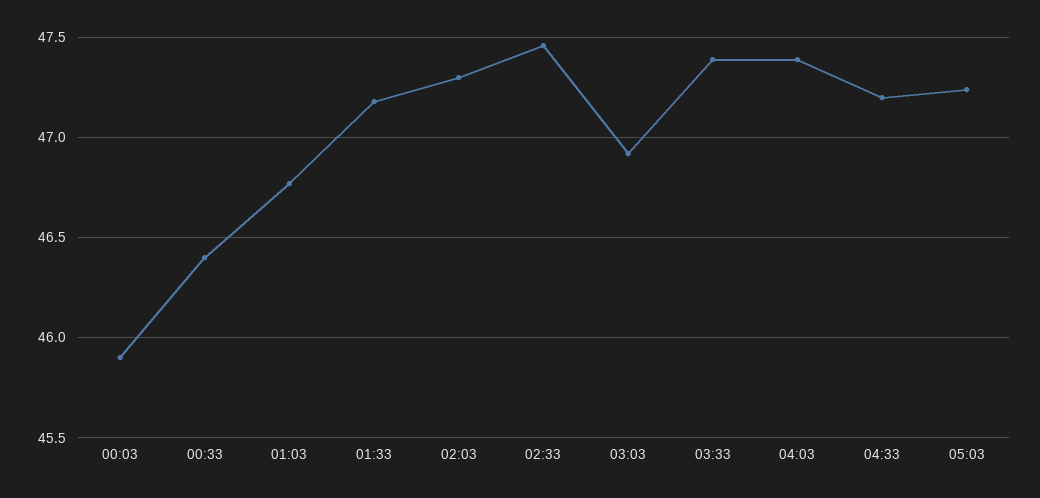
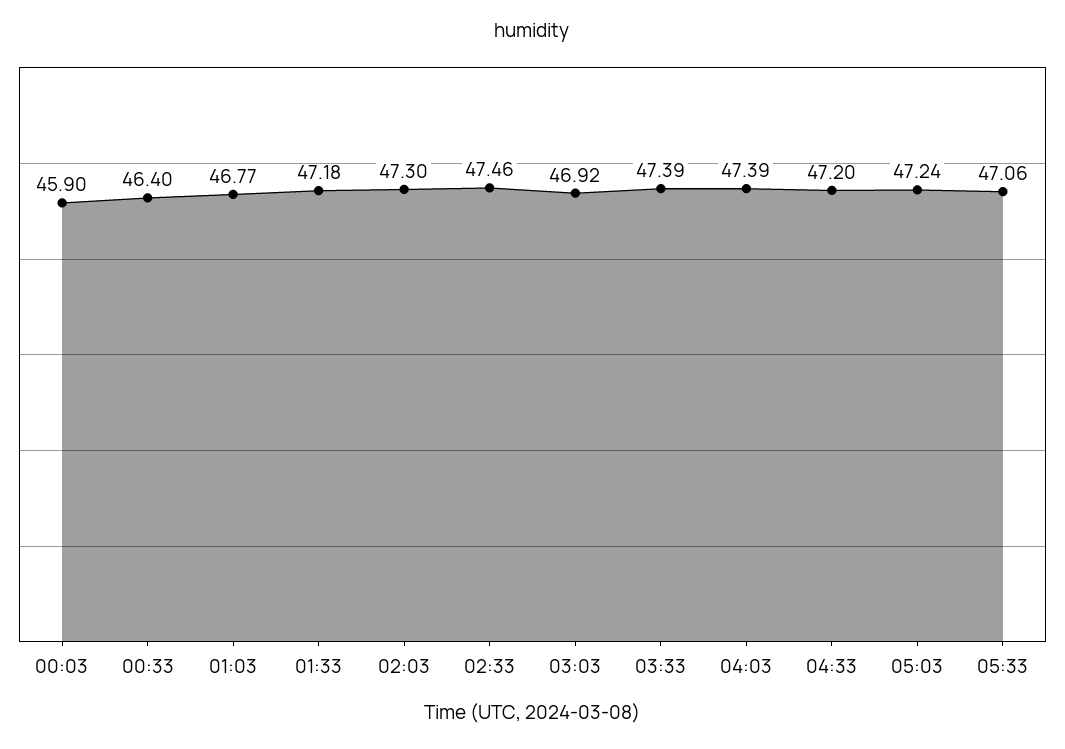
05:33: none -> 47.06

